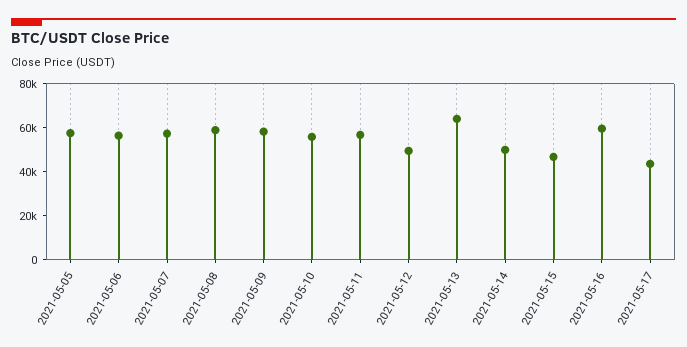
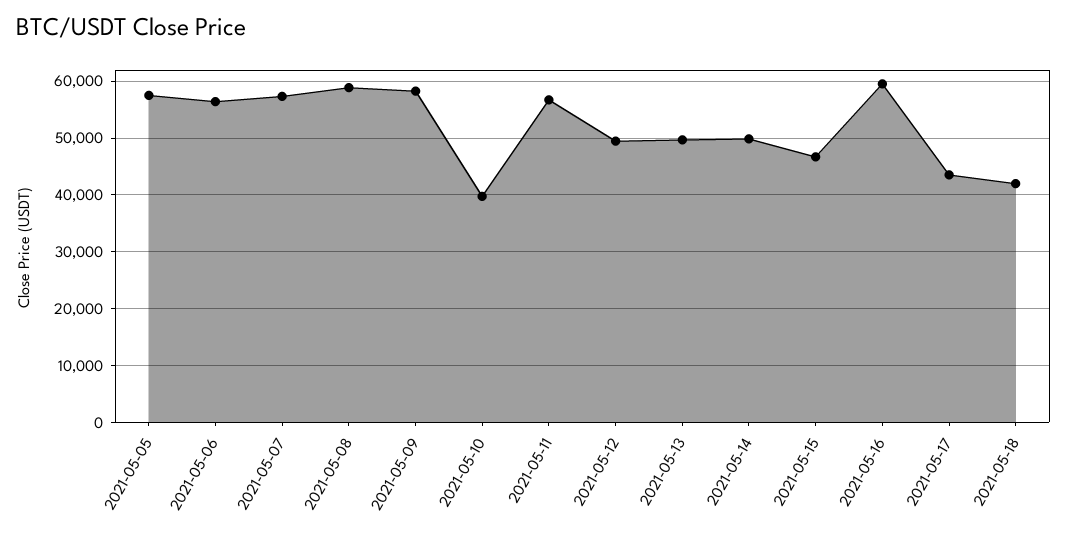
2021-05-10: 55000 -> 40000
2021-05-13: 65000 -> 50000
2021-05-18: none -> 42000

